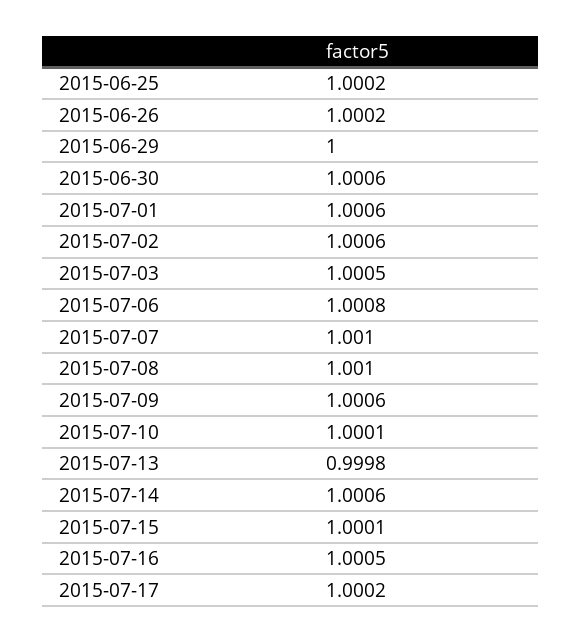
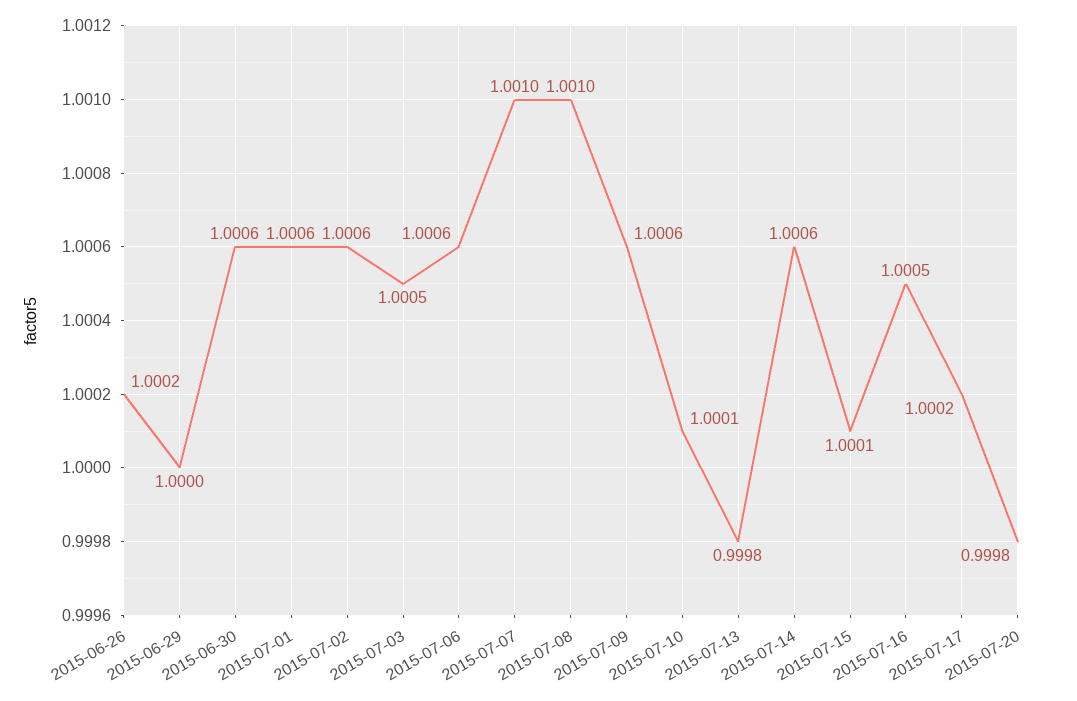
2015-06-25: 1.0002 -> none
2015-07-06: 1.0008 -> 1.0006
2015-07-20: none -> 0.9998

